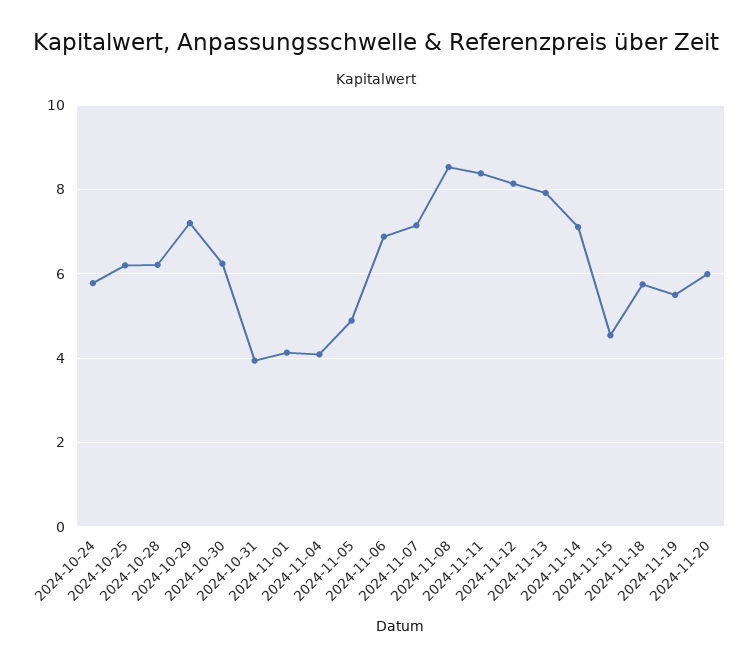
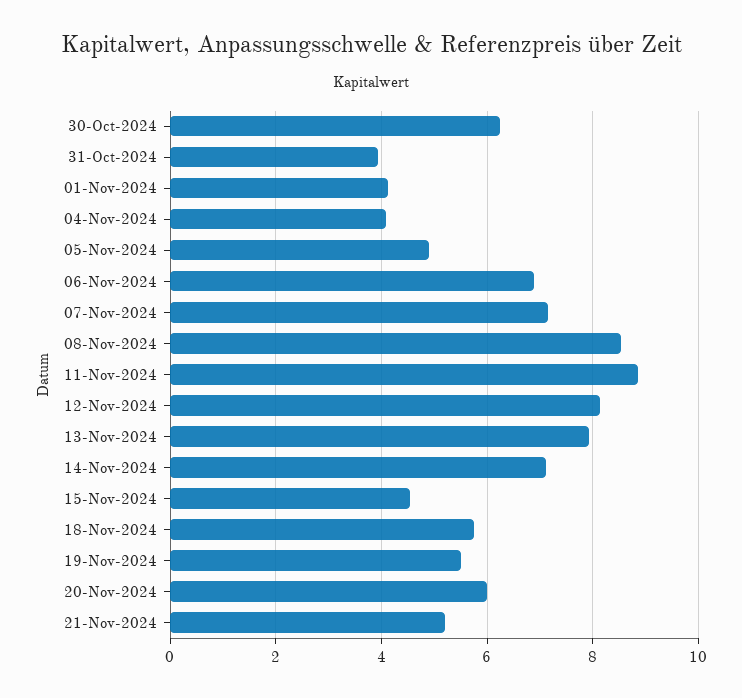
2024-10-24: 5.8 -> none
2024-10-25: 6.2 -> none
2024-10-28: 6.2 -> none
2024-10-29: 7.2 -> none
2024-11-11: 8.4 -> 8.8
21-Nov-2024: none -> 5.2

